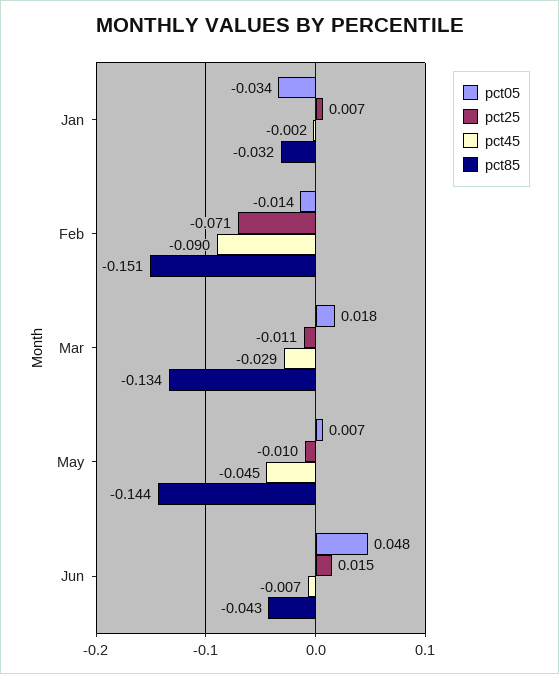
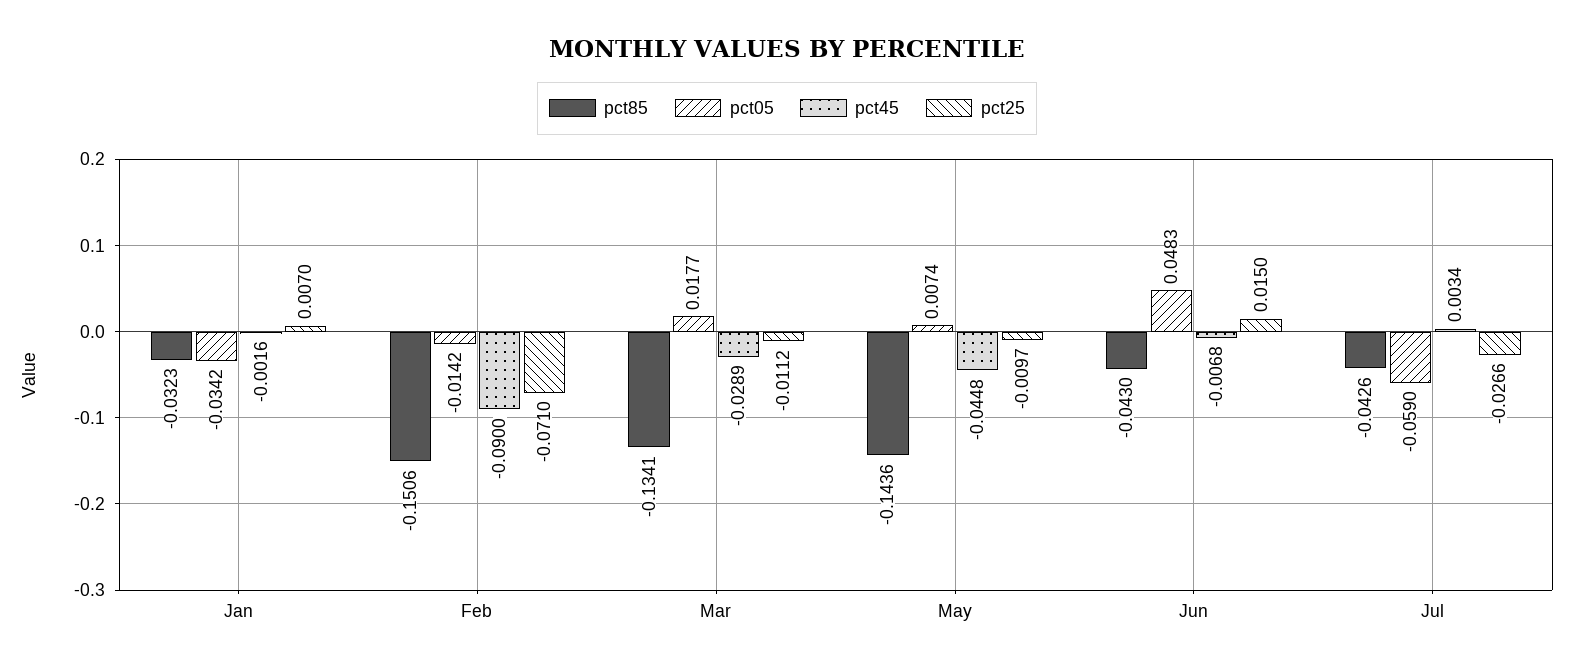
pct85, Jul: none -> -0.0426
pct05, Jul: none -> -0.059
pct45, Jul: none -> 0.0034
pct25, Jul: none -> -0.0266

